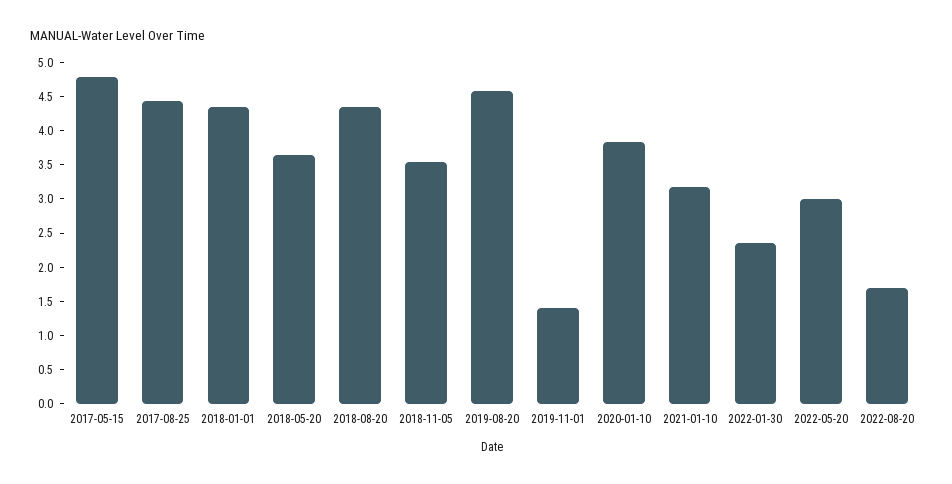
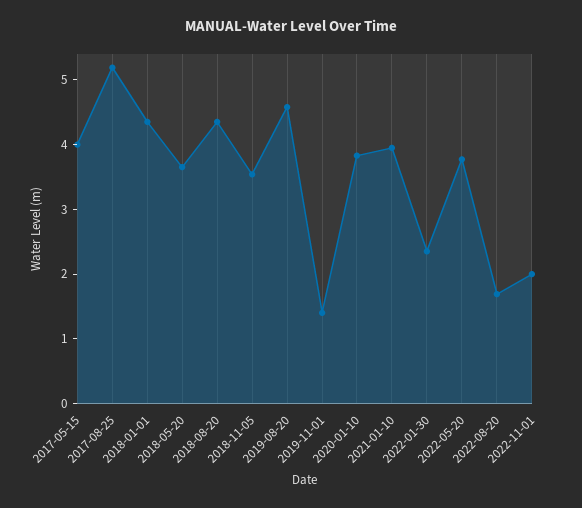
2017-05-15: 4.75 -> 4
2017-08-25: 4.5 -> 5.2
2021-01-10: 3.25 -> 4
2022-05-20: 3 -> 3.8
2022-11-01: none -> 2

